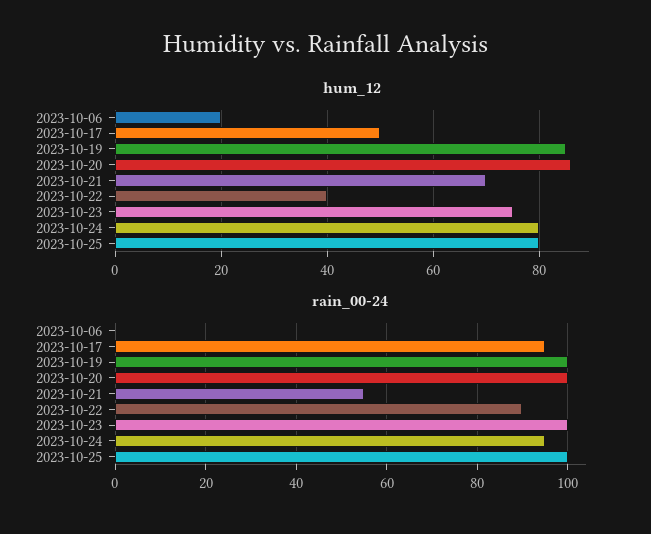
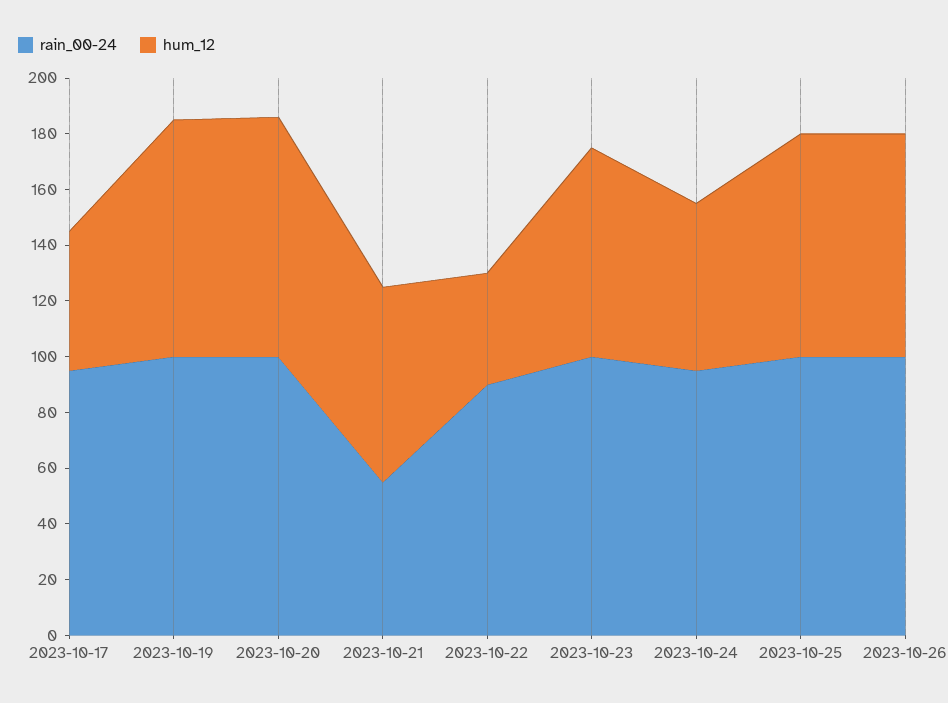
hum_12, 2023-10-06: 20 -> none
hum_12, 2023-10-24: 80 -> 60
rain_00-24, 2023-10-06: 0 -> none
rain_00-24, 2023-10-26: none -> 100
hum_12, 2023-10-26: none -> 80

